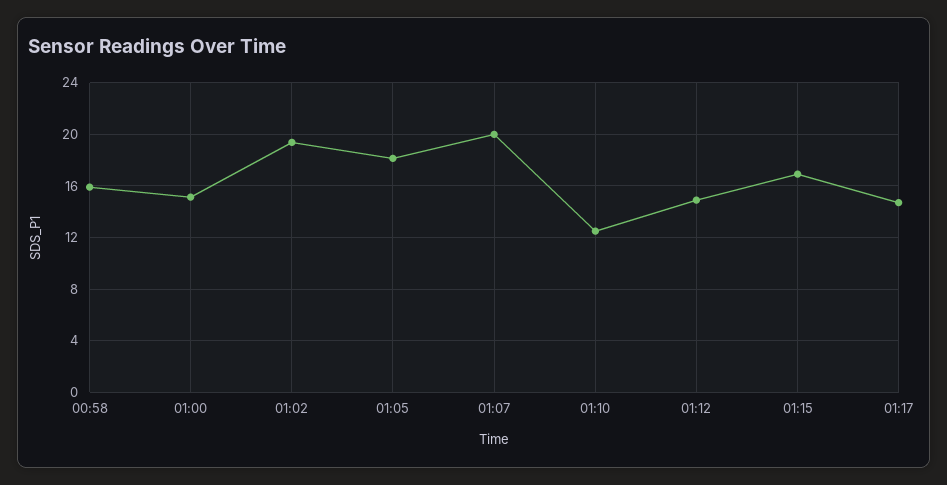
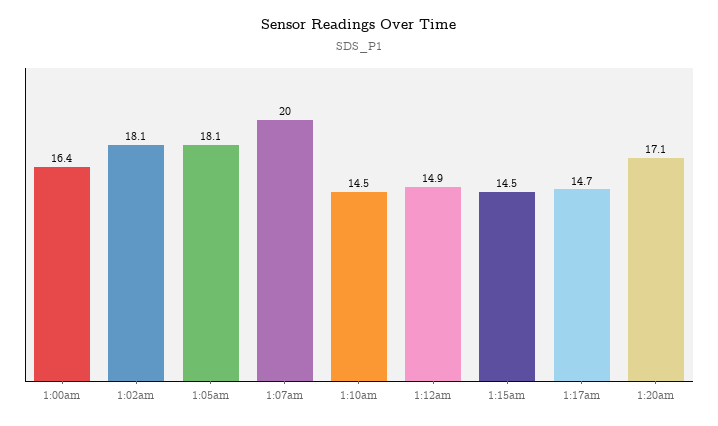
00:58: 16 -> none
01:00: 15 -> 16.4
01:02: 19.5 -> 18.1
01:10: 12.5 -> 14.5
01:15: 17 -> 14.5
1:20am: none -> 17.1

